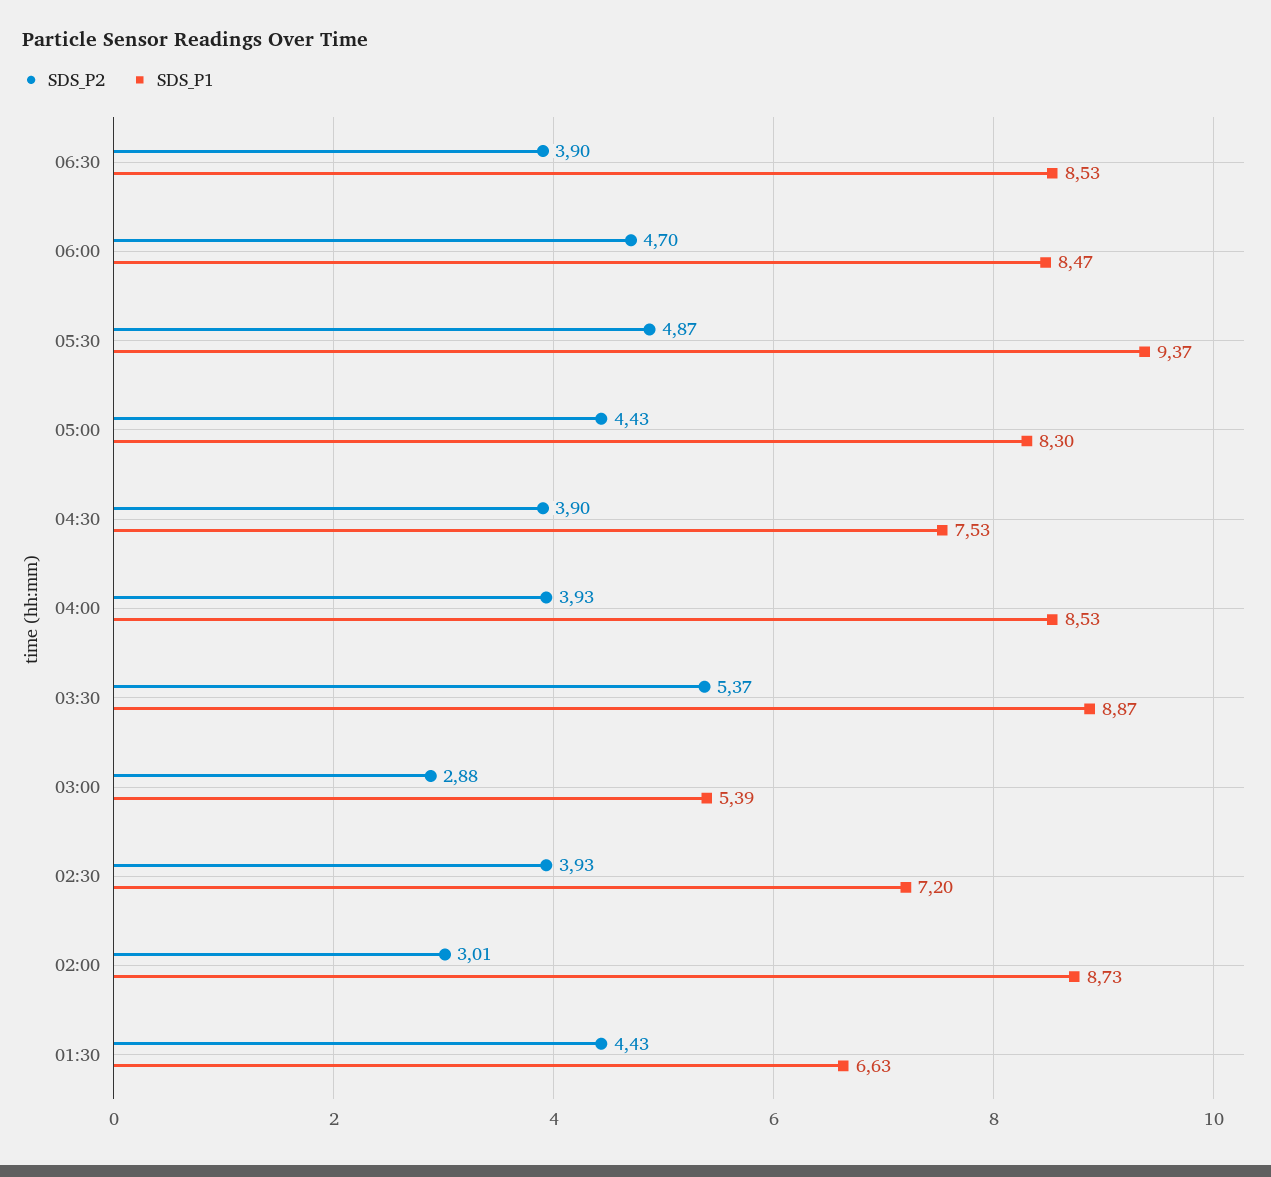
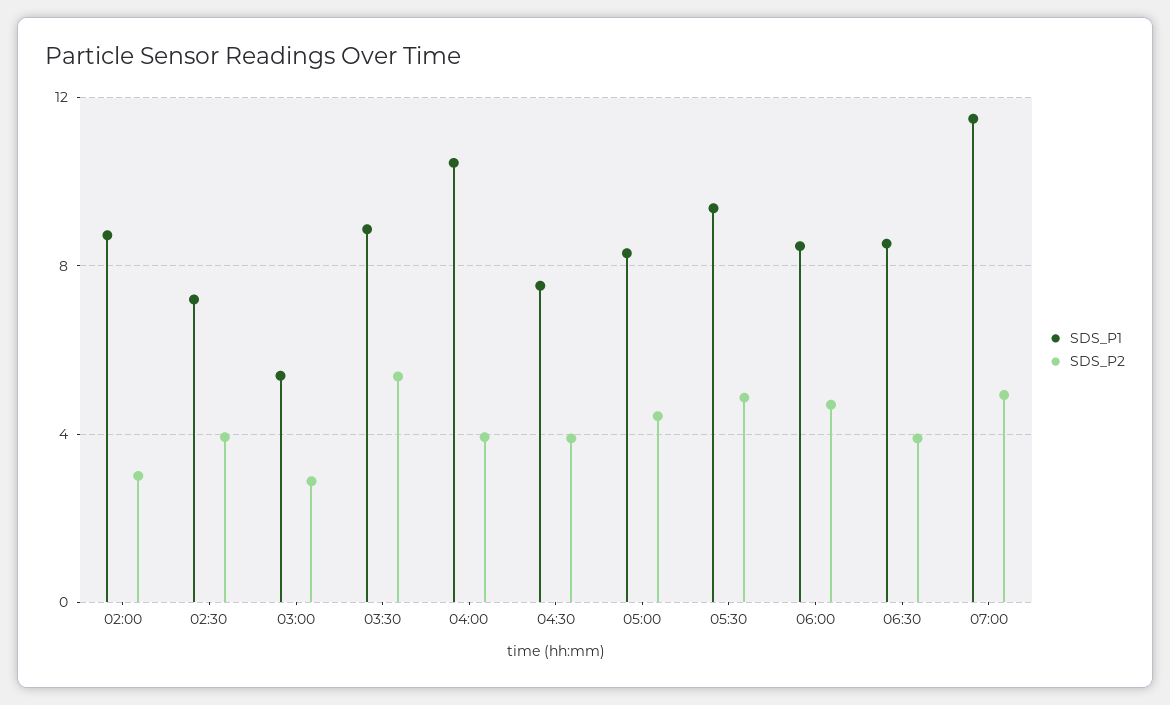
SDS_P1, 04:00: 8.53 -> 10.5
SDS_P2, 01:30: 4.43 -> none
SDS_P1, 01:30: 6.63 -> none
SDS_P1, 07:00: none -> 11.5
SDS_P2, 07:00: none -> 5

